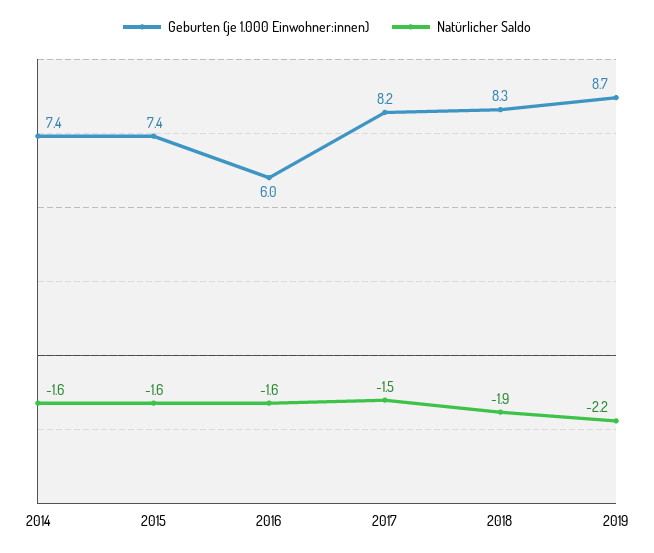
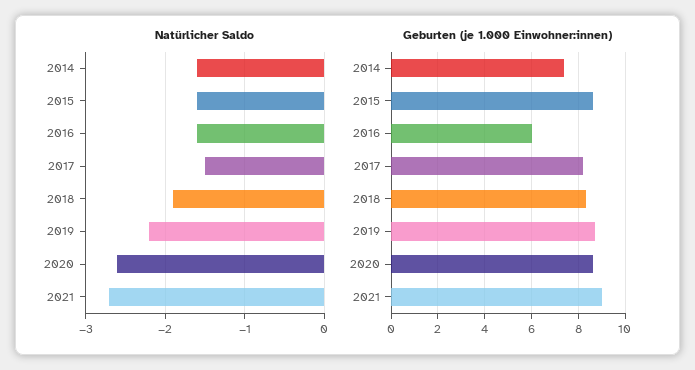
Geburten (je 1.000 Einwohner:innen), 2015: 7.4 -> 8.5
Natürlicher Saldo, 2020: none -> -2.6
Natürlicher Saldo, 2021: none -> -2.7
Geburten (je 1.000 Einwohner:innen), 2020: none -> 8.5
Geburten (je 1.000 Einwohner:innen), 2021: none -> 9

